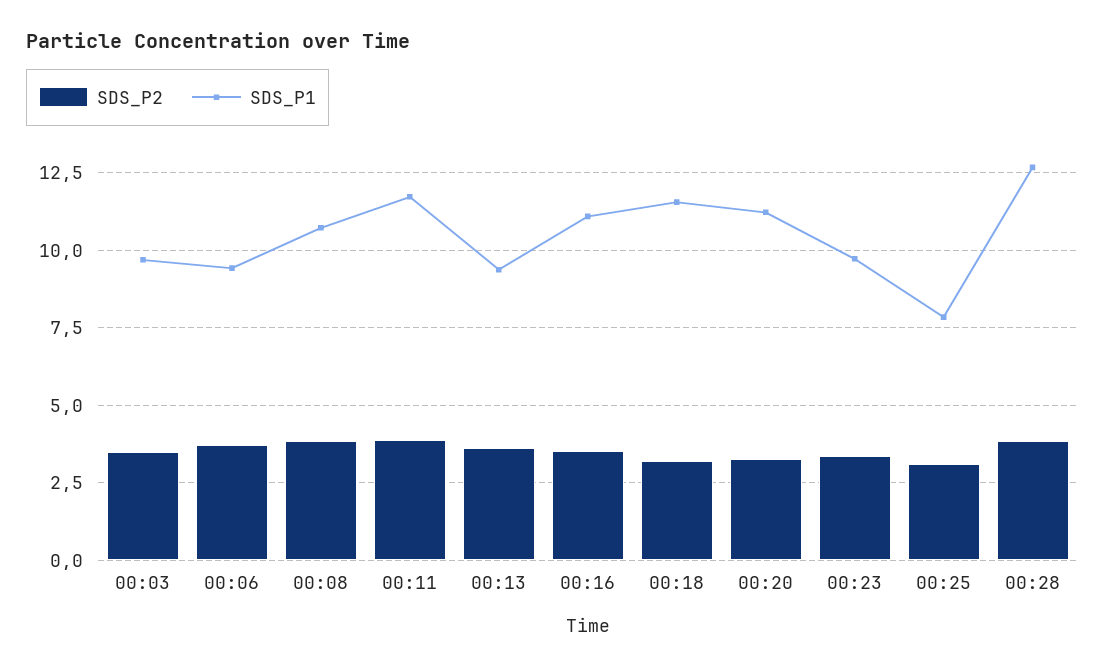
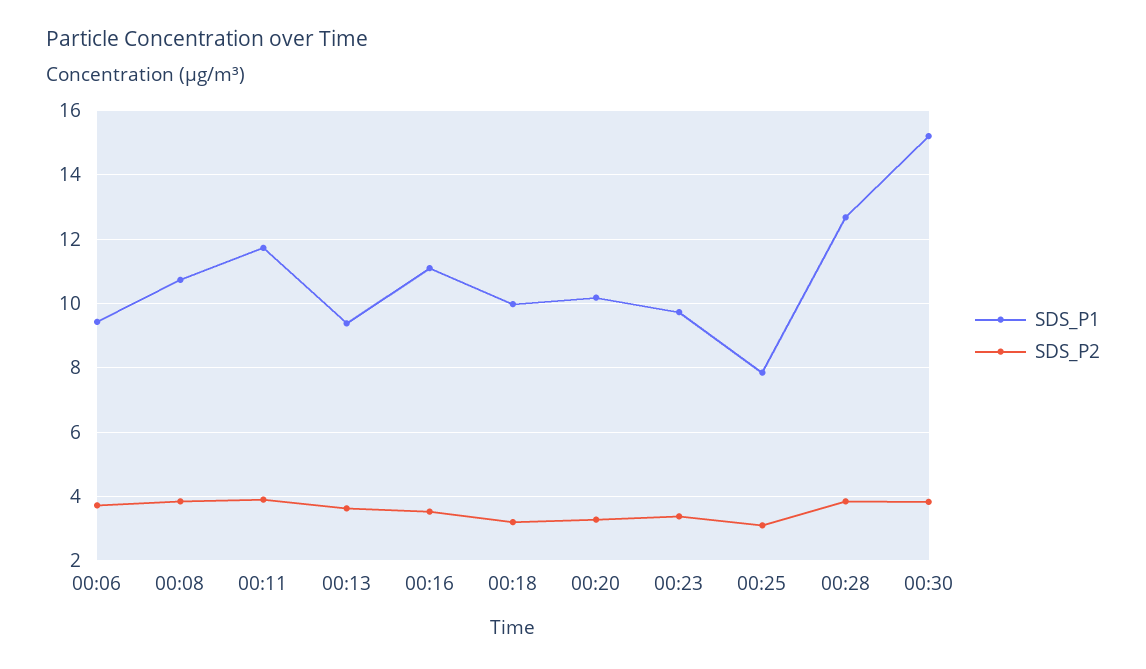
SDS_P2, 00:03: 3.5 -> none
SDS_P1, 00:03: 9.75 -> none
SDS_P1, 00:18: 11.5 -> 10
SDS_P1, 00:20: 11.25 -> 10.2
SDS_P1, 00:30: none -> 15.2
SDS_P2, 00:30: none -> 3.8

